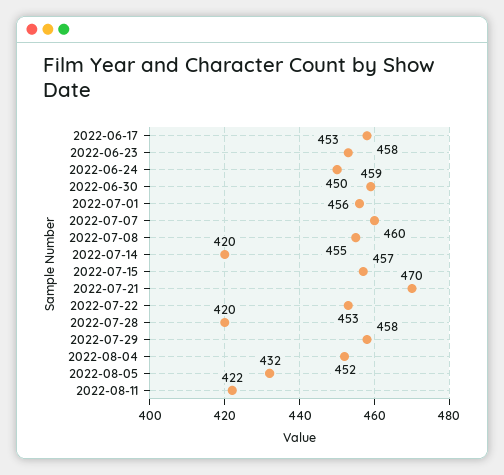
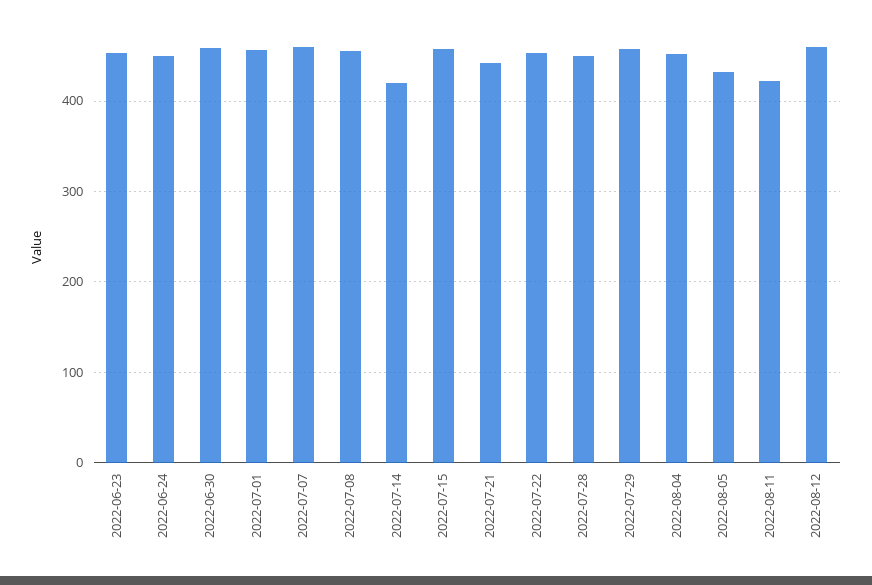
2022-06-17: 458 -> none
2022-07-21: 470 -> 440
2022-07-28: 420 -> 450
2022-08-12: none -> 460

